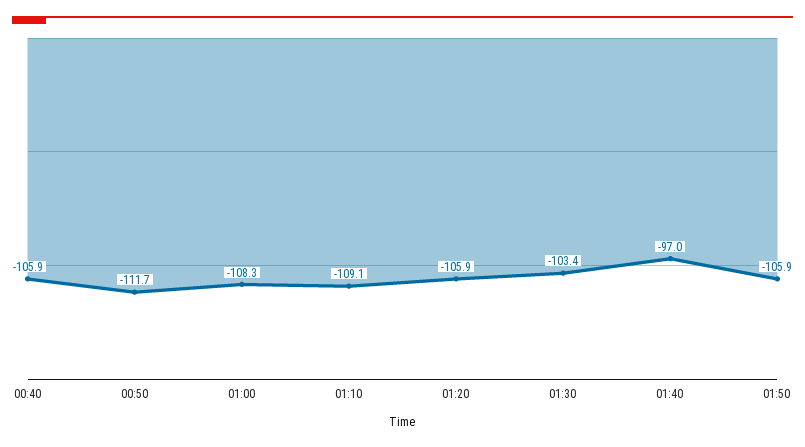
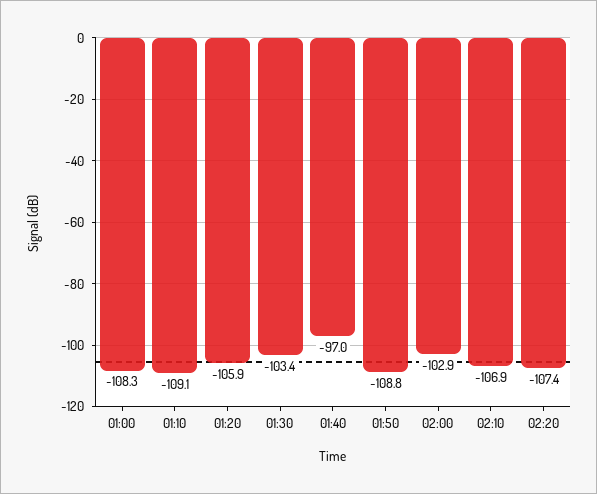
00:40: -105.9 -> none
00:50: -111.7 -> none
01:50: -105.9 -> -108.8
02:00: none -> -102.9
02:10: none -> -106.9
02:20: none -> -107.4

